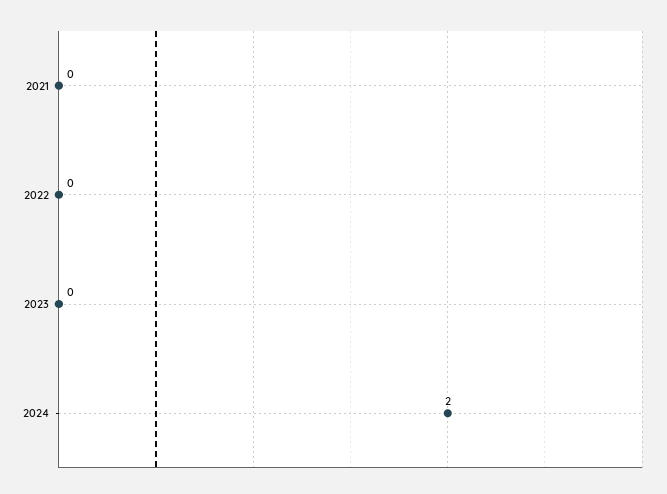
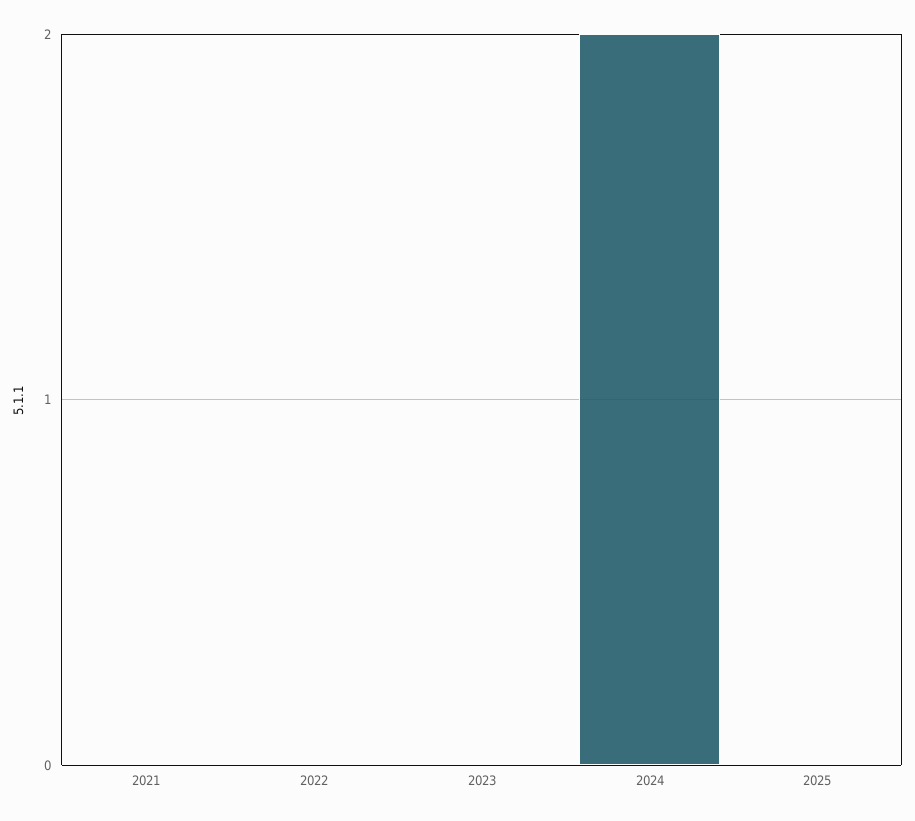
2025: none -> 0

